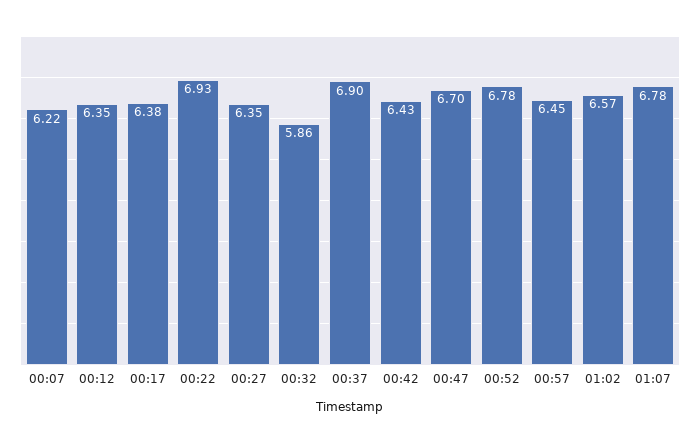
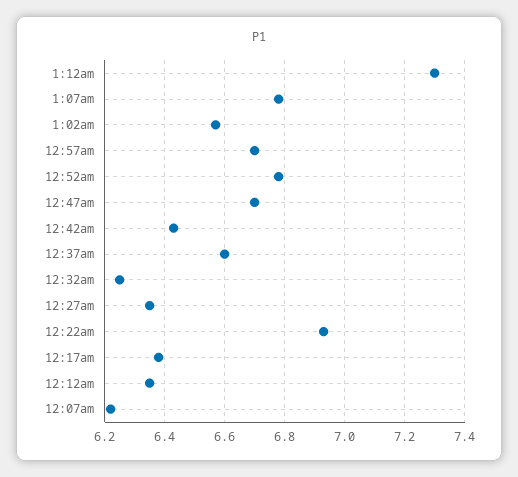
00:32: 5.86 -> 6.25
00:37: 6.9 -> 6.6
00:57: 6.45 -> 6.7
1:12am: none -> 7.3

